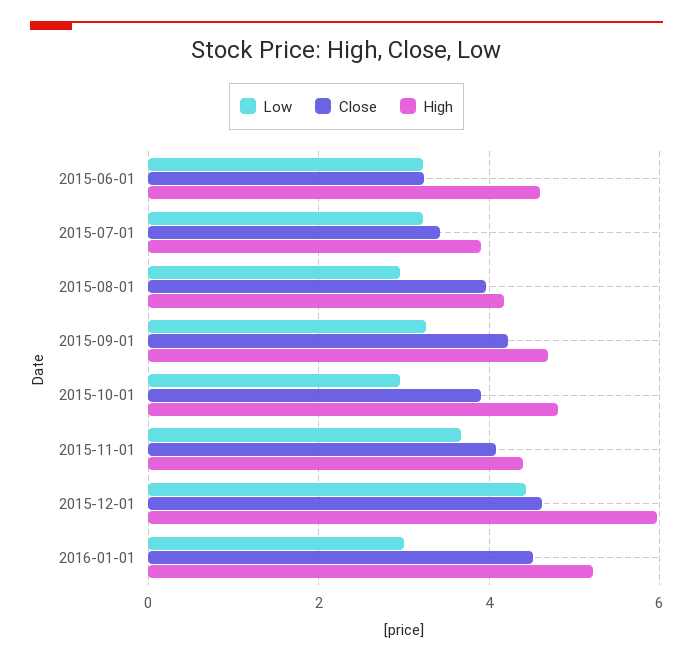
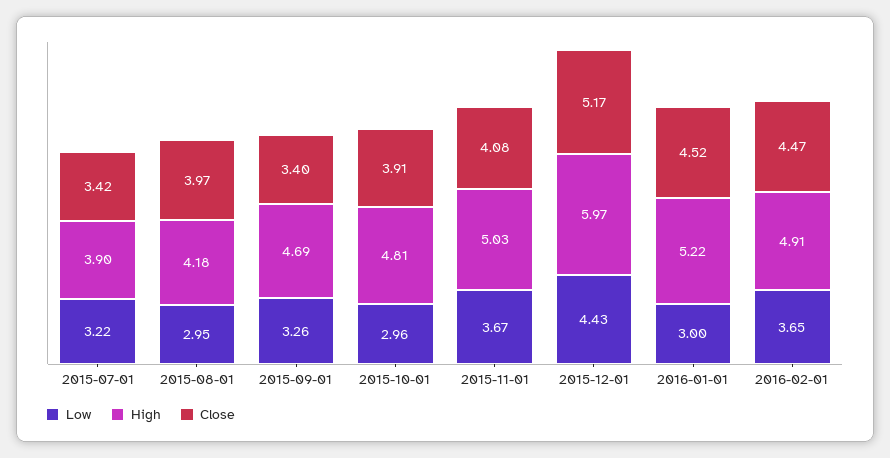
Low, 2015-06-01: 3.2 -> none
Close, 2015-06-01: 3.2 -> none
High, 2015-06-01: 4.6 -> none
Close, 2015-09-01: 4.2 -> 3.4
High, 2015-11-01: 4.4 -> 5.03
Close, 2015-12-01: 4.6 -> 5.17
Low, 2016-02-01: none -> 3.65
High, 2016-02-01: none -> 4.91
Close, 2016-02-01: none -> 4.47

